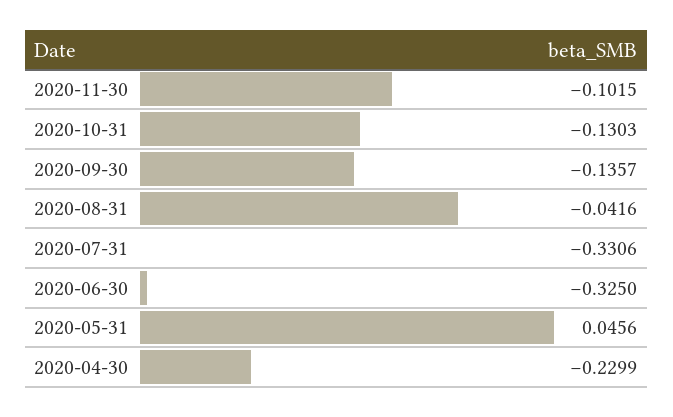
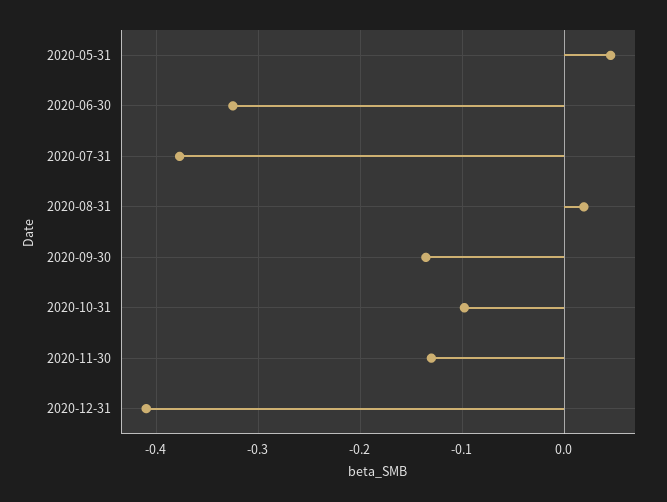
2020-11-30: -0.1015 -> -0.13
2020-10-31: -0.1303 -> -0.1
2020-08-31: -0.0416 -> 0.02
2020-07-31: -0.3306 -> -0.38
2020-04-30: -0.2299 -> none
2020-12-31: none -> -0.41

